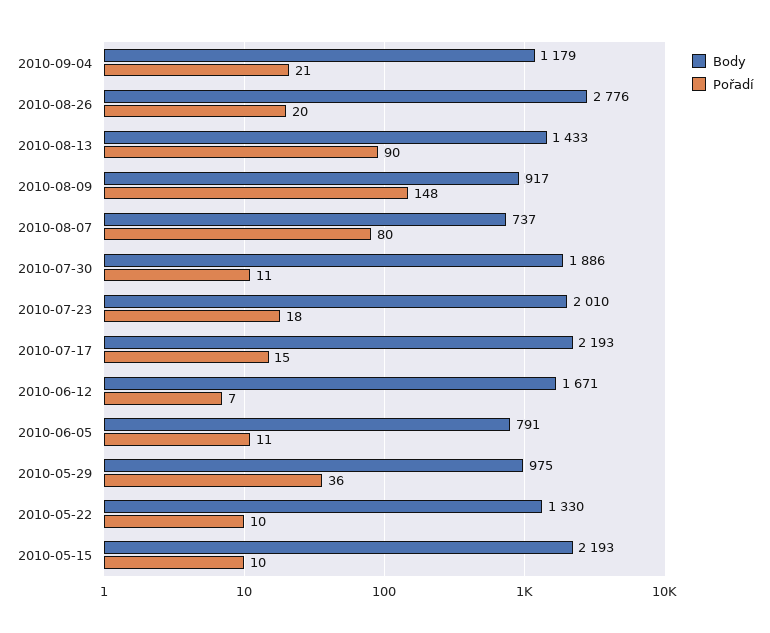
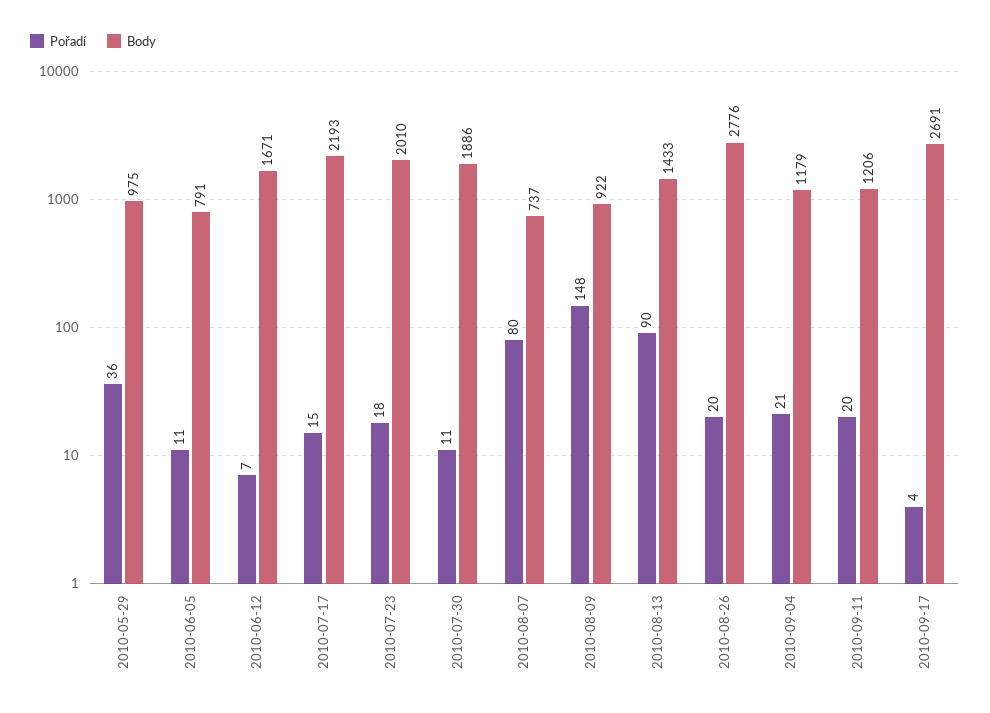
Body, 2010-08-09: 917 -> 922
Body, 2010-05-22: 1330 -> none
Pořadí, 2010-05-22: 10 -> none
Body, 2010-05-15: 2193 -> none
Pořadí, 2010-05-15: 10 -> none
Pořadí, 2010-09-11: none -> 20
Body, 2010-09-11: none -> 1206
Pořadí, 2010-09-17: none -> 4
Body, 2010-09-17: none -> 2691

